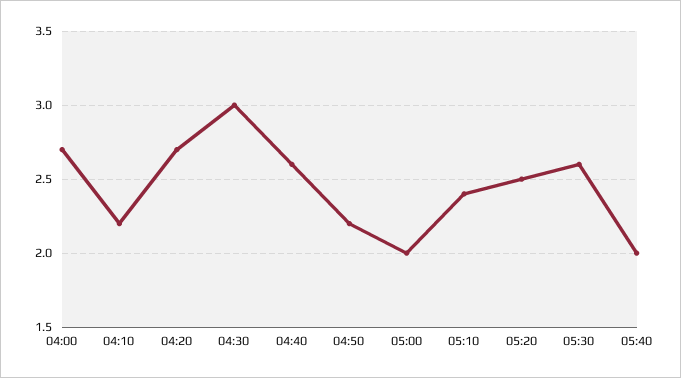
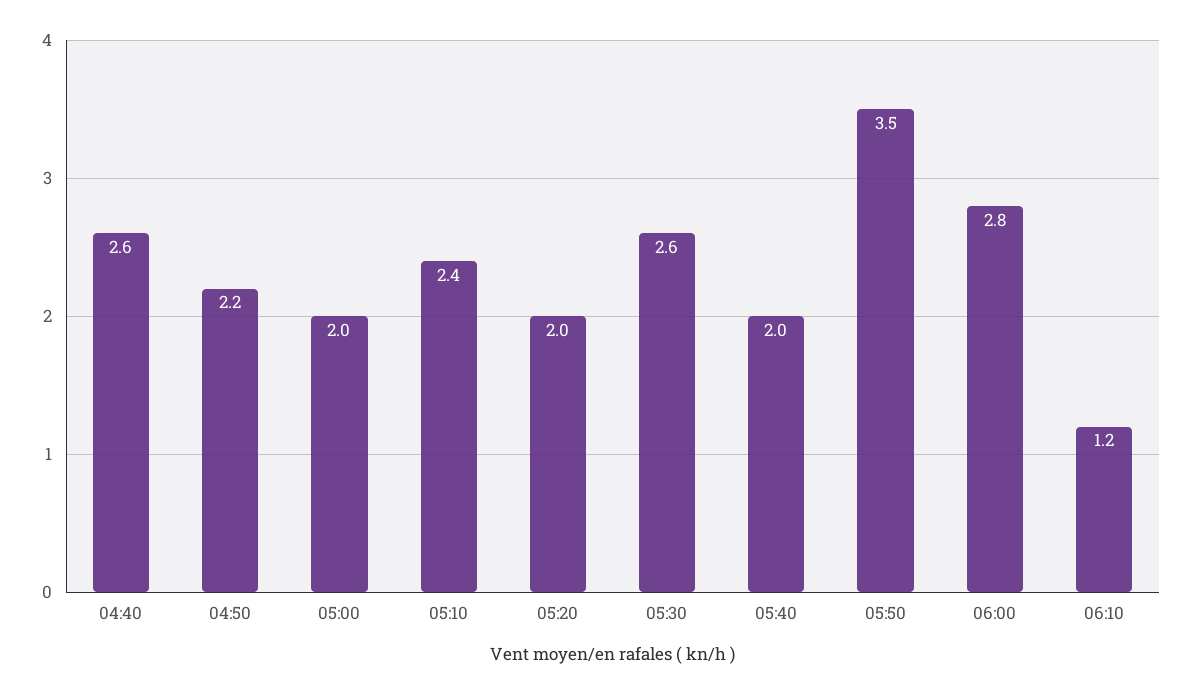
04:00: 2.7 -> none
04:10: 2.2 -> none
04:20: 2.7 -> none
04:30: 3 -> none
05:20: 2.5 -> 2
05:50: none -> 3.5
06:00: none -> 2.8
06:10: none -> 1.2

